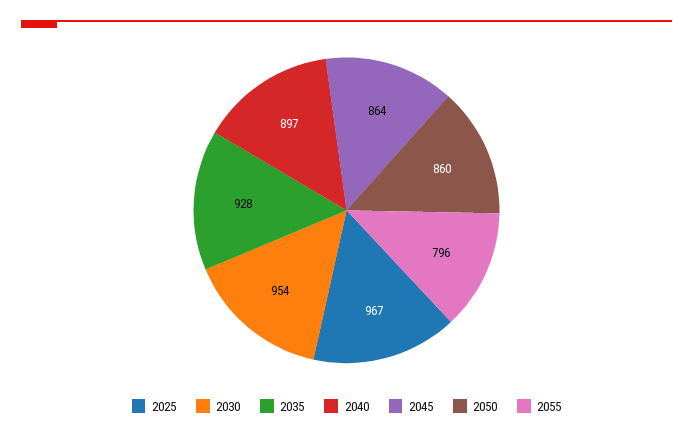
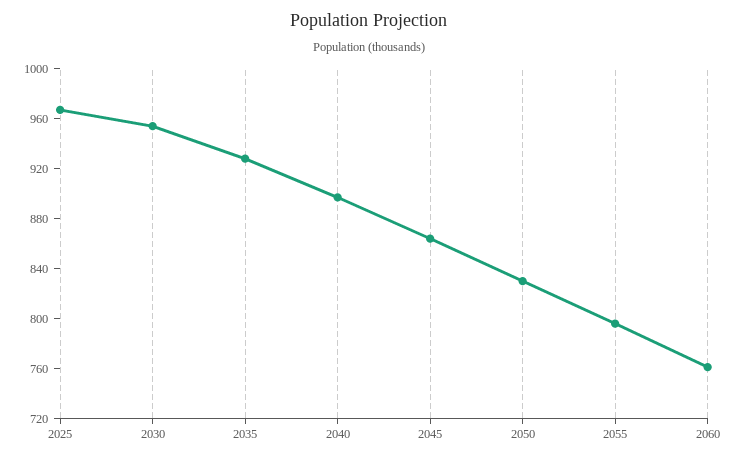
2050: 860 -> 830
2060: none -> 760

